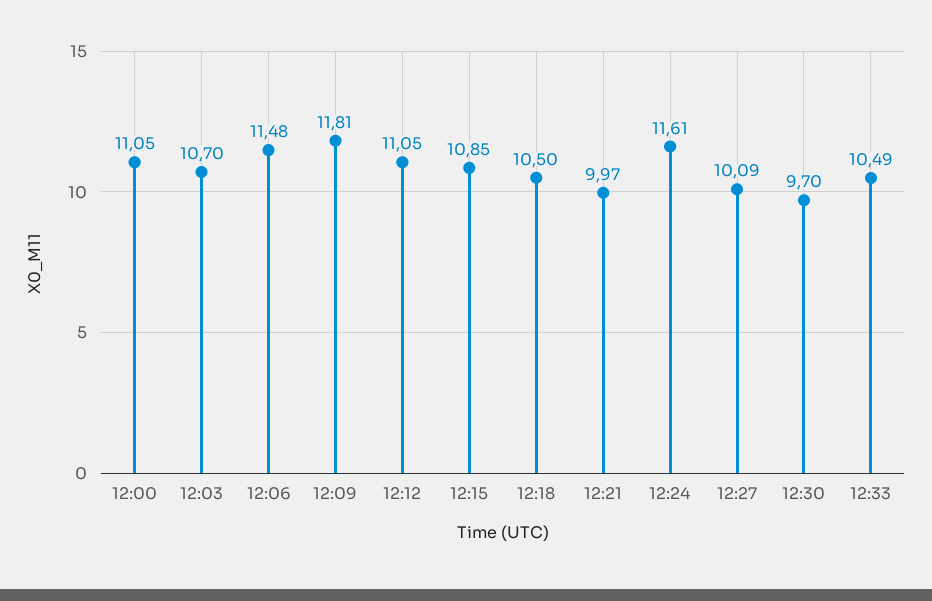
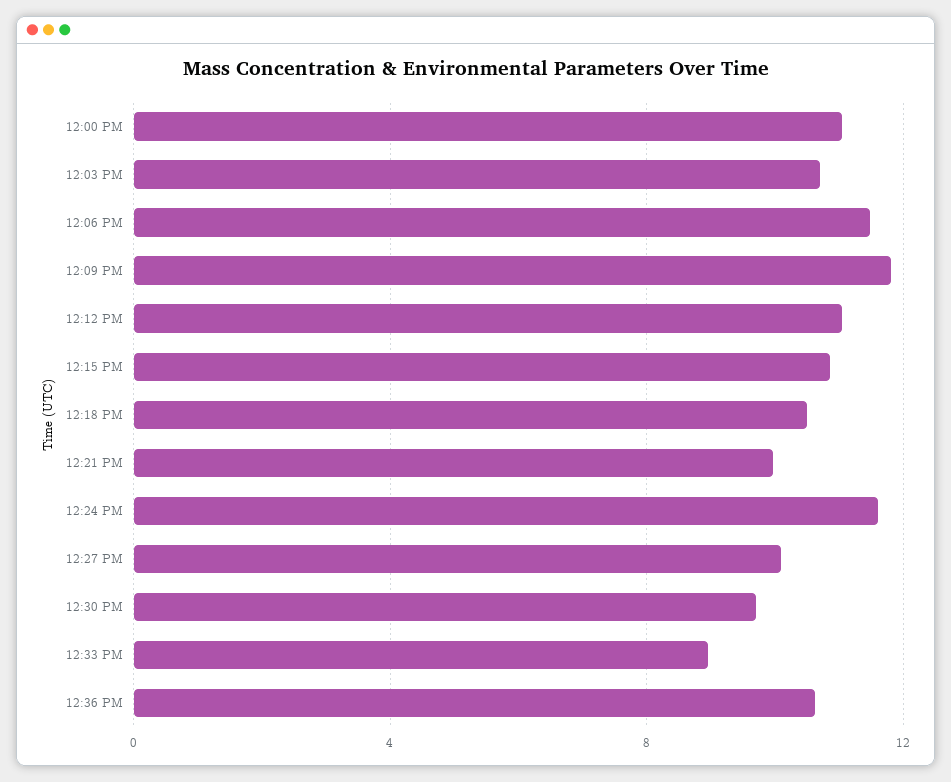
12:33: 10.49 -> 9
12:36 PM: none -> 10.5

